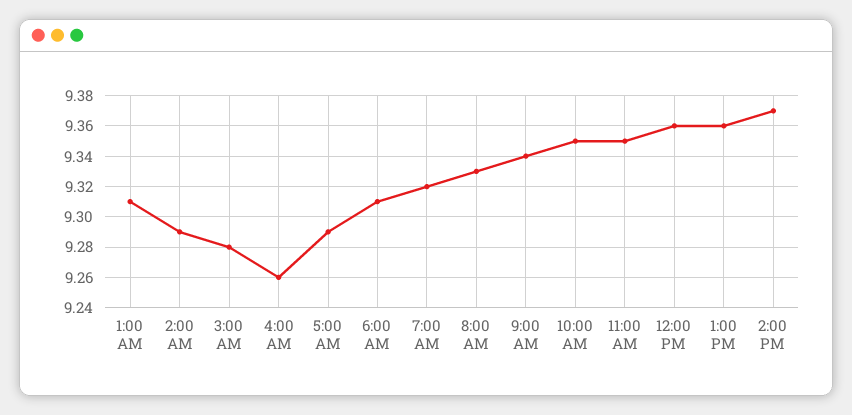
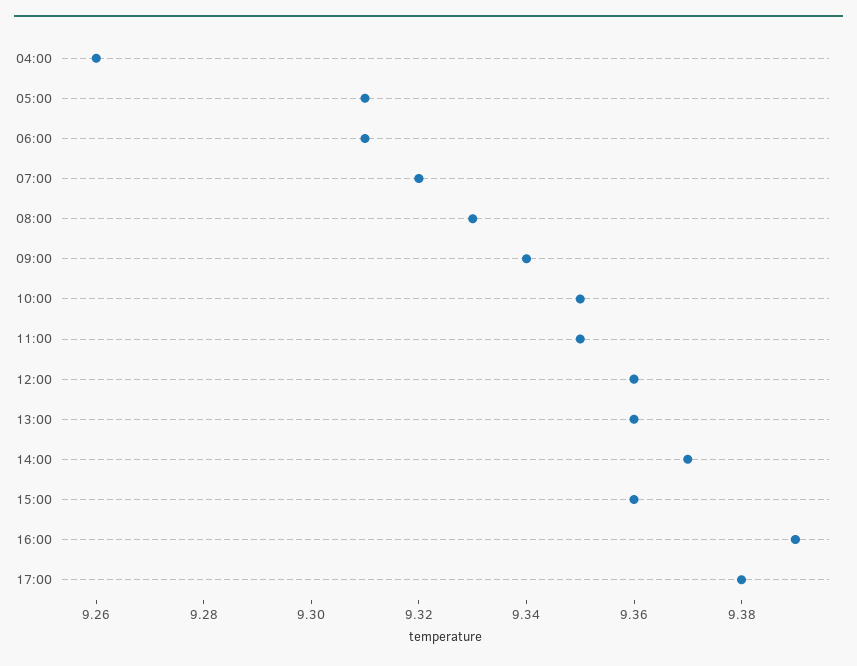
1:00 AM: 9.31 -> none
2:00 AM: 9.29 -> none
3:00 AM: 9.28 -> none
5:00 AM: 9.29 -> 9.31
15:00: none -> 9.36
16:00: none -> 9.39
17:00: none -> 9.38

